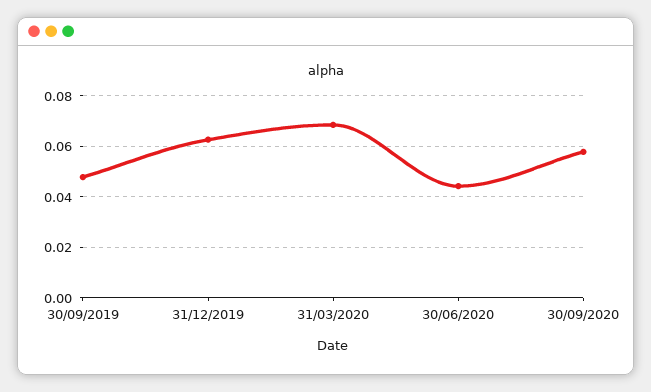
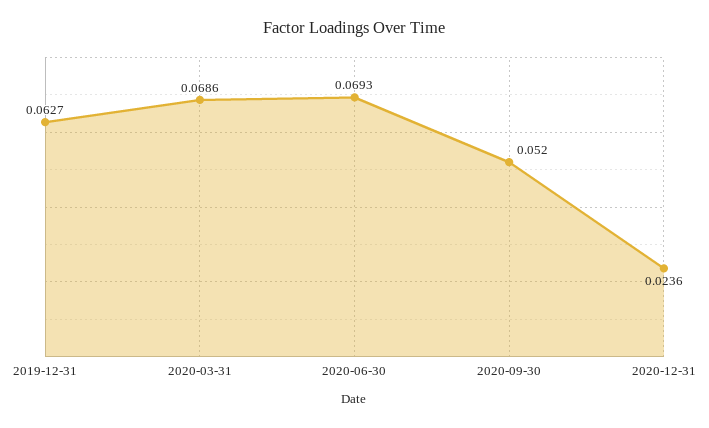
30/09/2019: 0.0475 -> none
30/06/2020: 0.045 -> 0.0693
30/09/2020: 0.0575 -> 0.052
2020-12-31: none -> 0.0236

